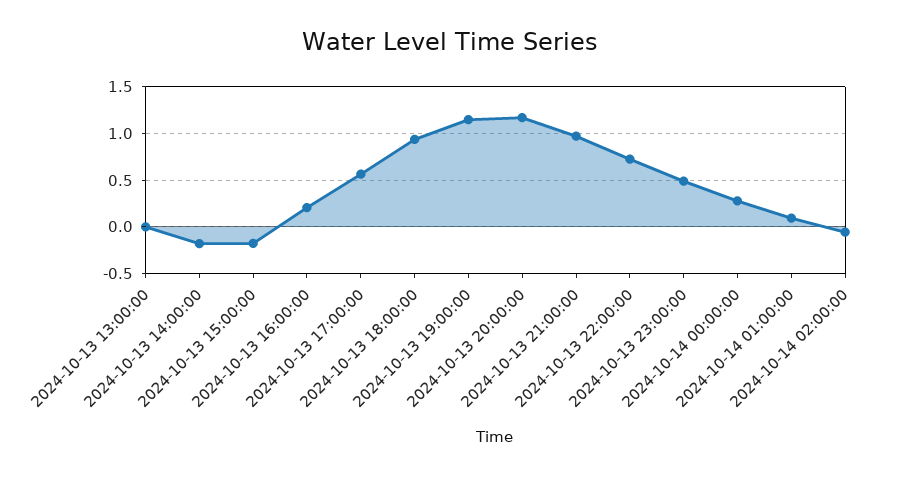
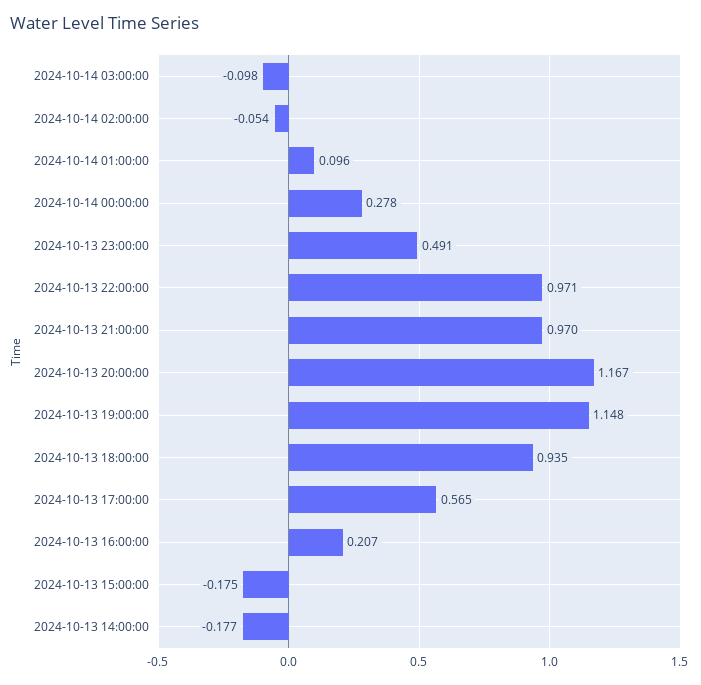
2024-10-13 13:00:00: 0 -> none
2024-10-13 22:00:00: 0.7 -> 0.971
2024-10-14 03:00:00: none -> -0.098

